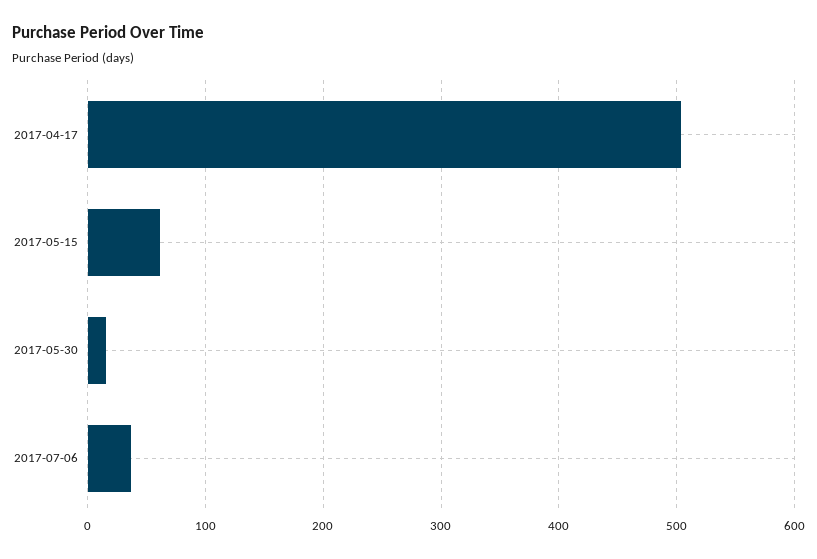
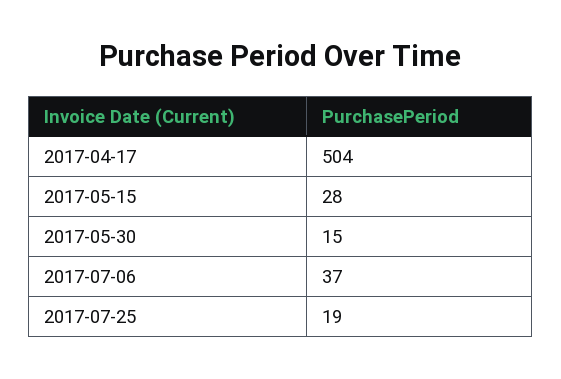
2017-05-15: 60 -> 28
2017-07-25: none -> 19

